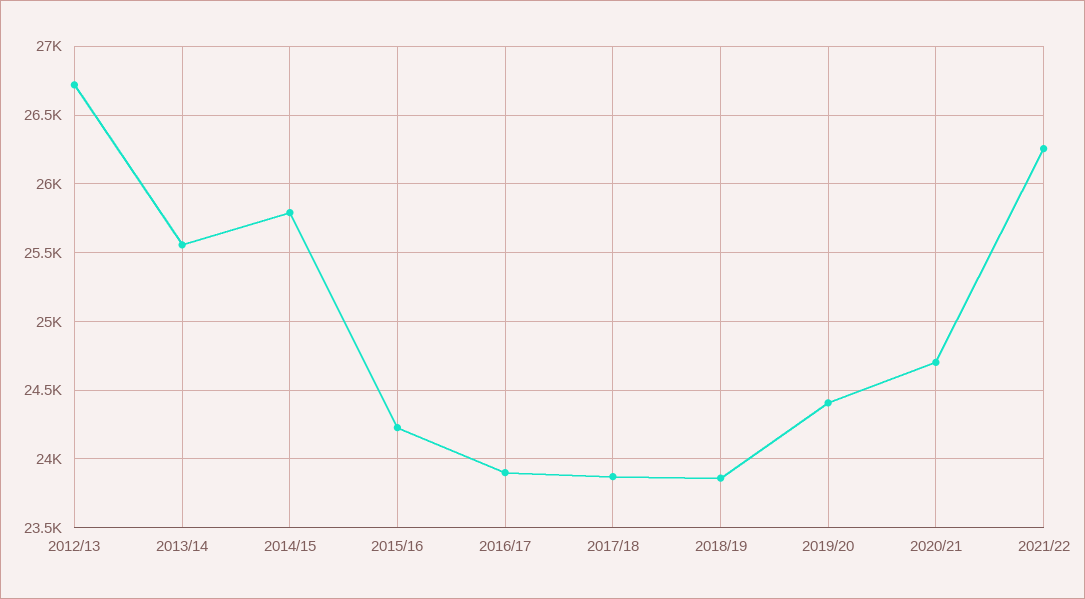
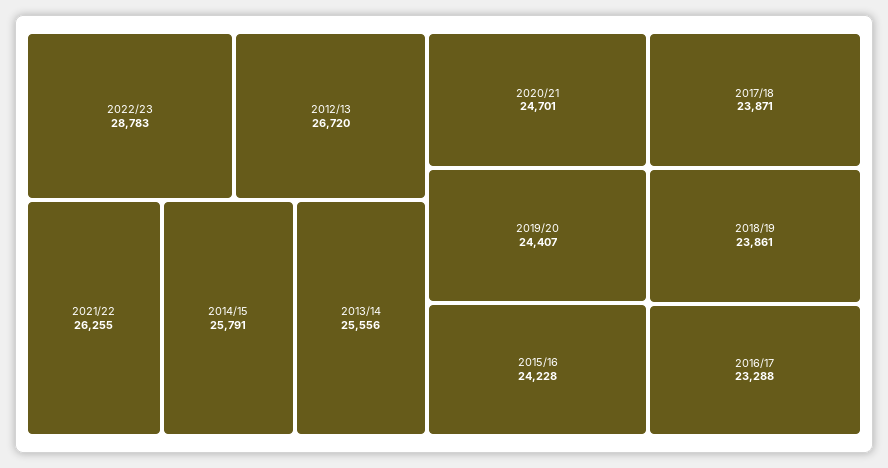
2016/17: 23900 -> 23288
2022/23: none -> 28783

